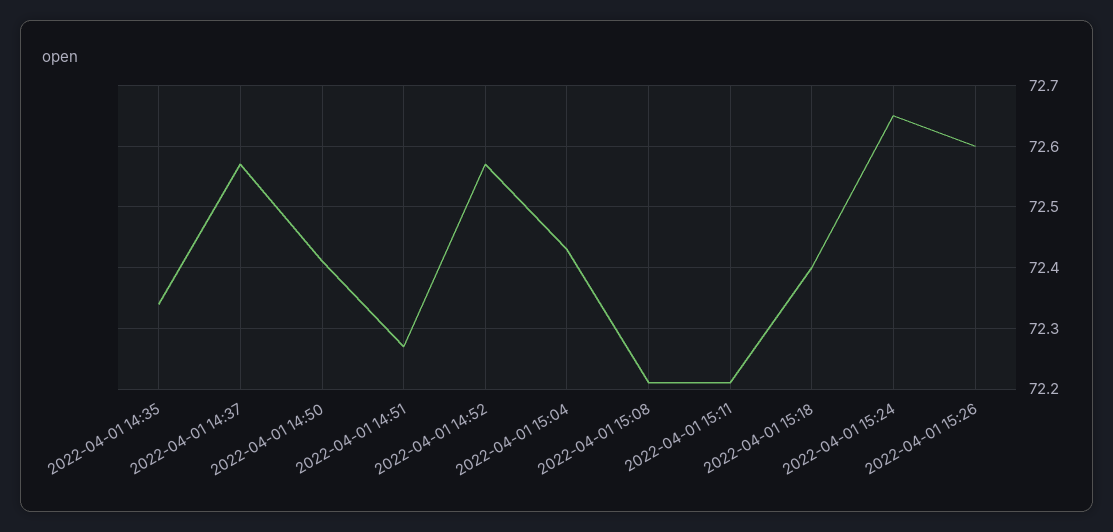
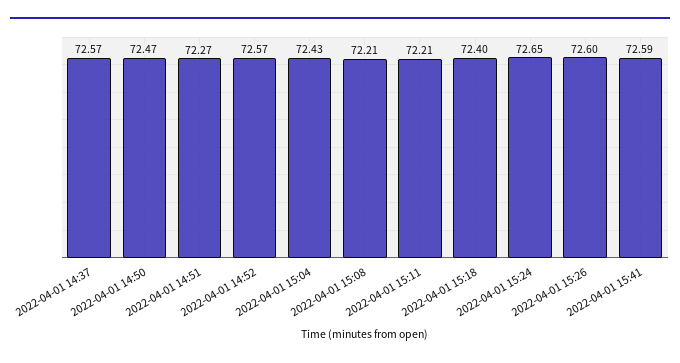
2022-04-01 14:35: 72.34 -> none
2022-04-01 14:50: 72.41 -> 72.47
2022-04-01 15:41: none -> 72.59

